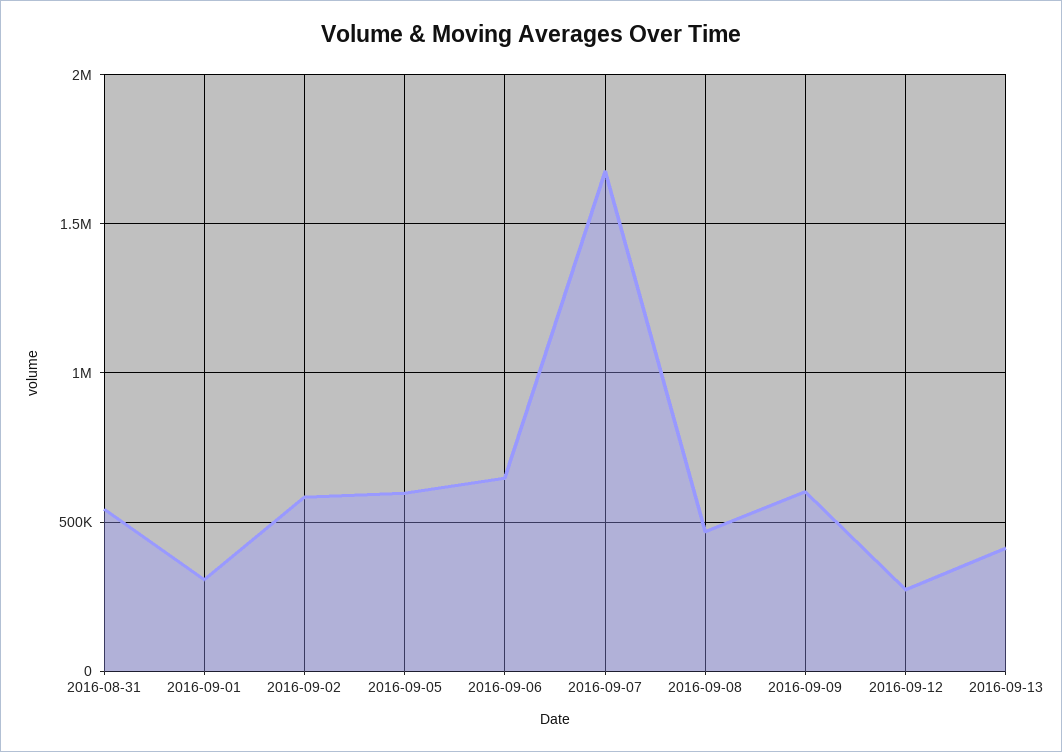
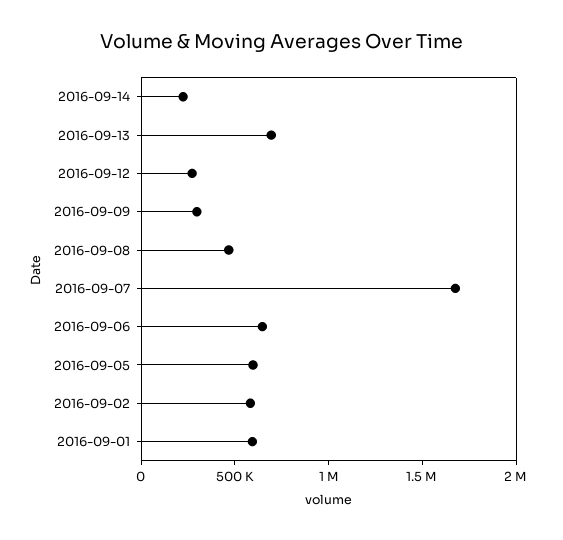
2016-08-31: 550000 -> none
2016-09-01: 300000 -> 600000
2016-09-09: 600000 -> 300000
2016-09-13: 400000 -> 700000
2016-09-14: none -> 200000

